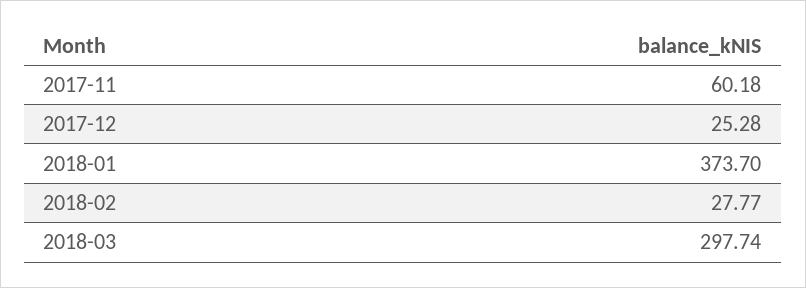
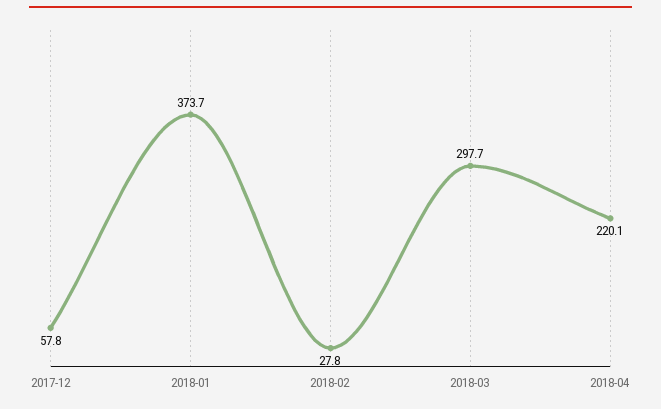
2017-11: 60.18 -> none
2017-12: 25.28 -> 57.8
2018-04: none -> 220.1

